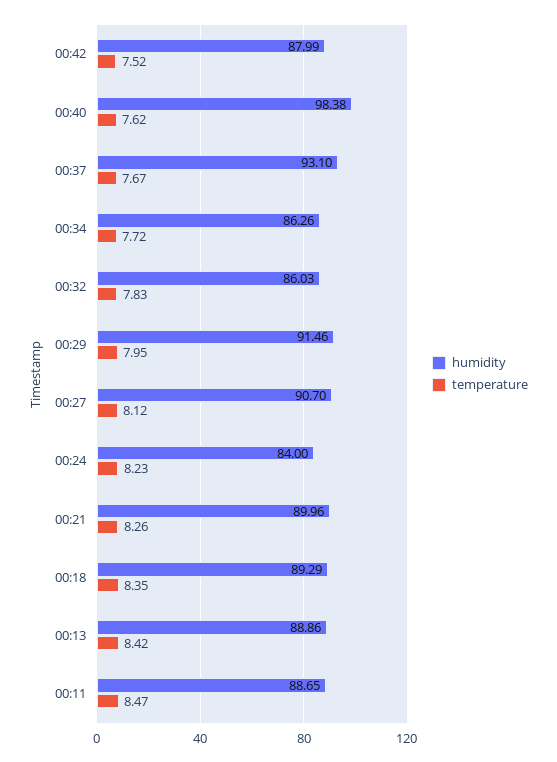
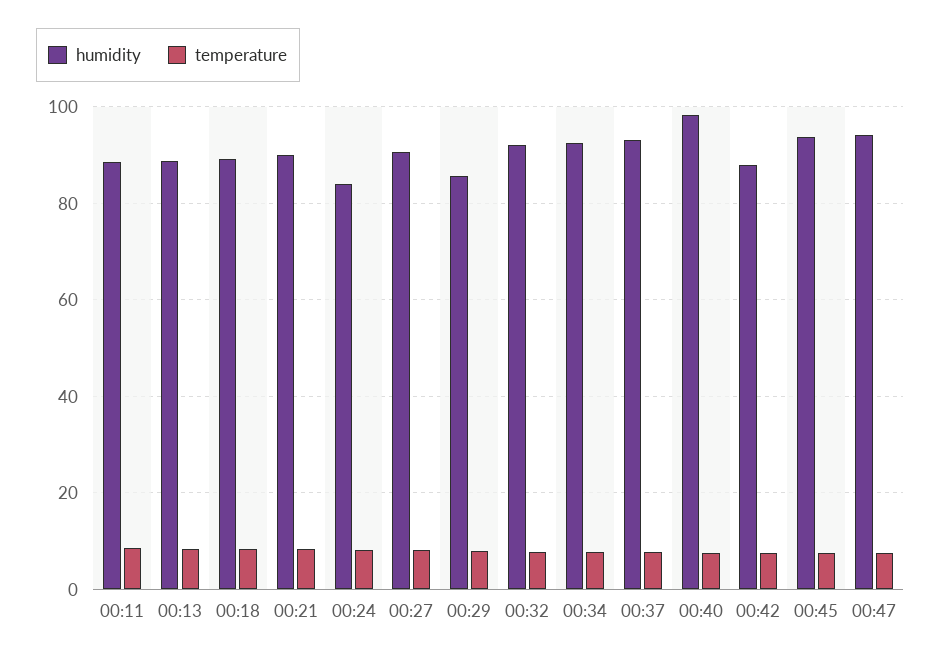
humidity, 00:34: 86.26 -> 92
humidity, 00:32: 86.03 -> 92
humidity, 00:29: 91.46 -> 86
humidity, 00:45: none -> 94
temperature, 00:45: none -> 8
humidity, 00:47: none -> 94
temperature, 00:47: none -> 8

